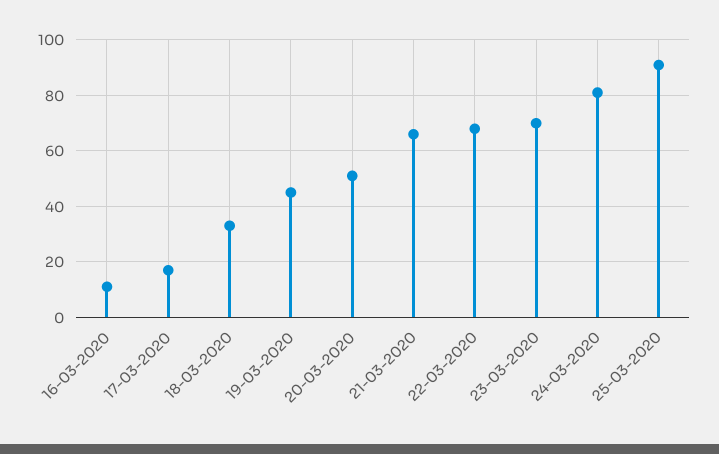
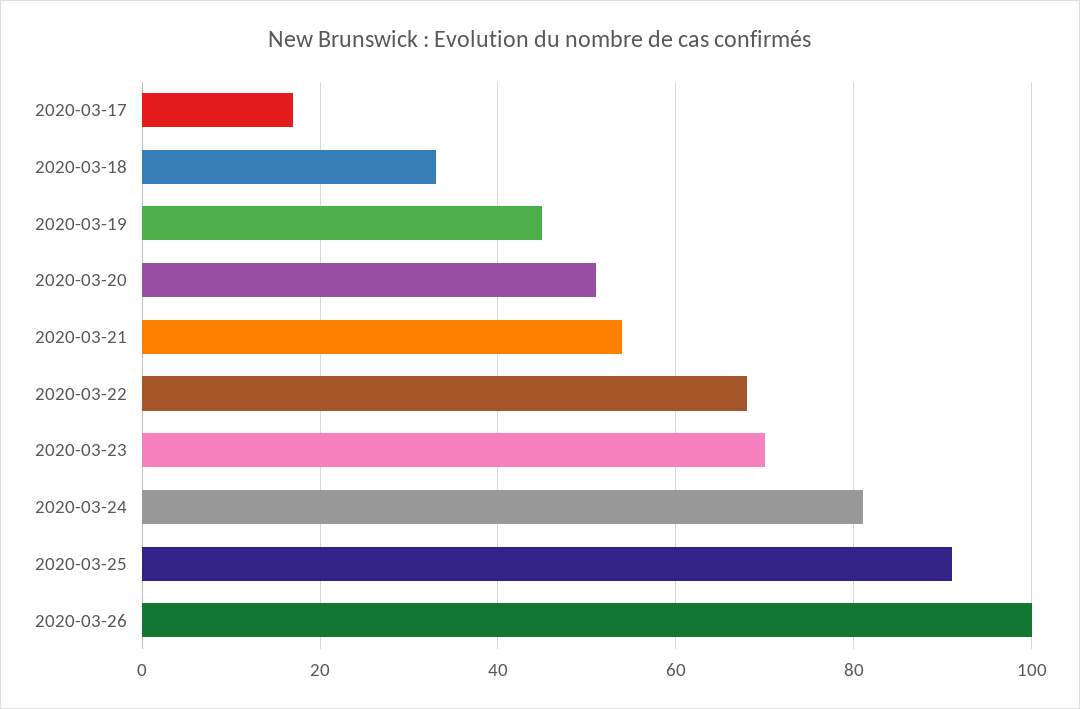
16-03-2020: 10 -> none
21-03-2020: 65 -> 55
2020-03-26: none -> 100

